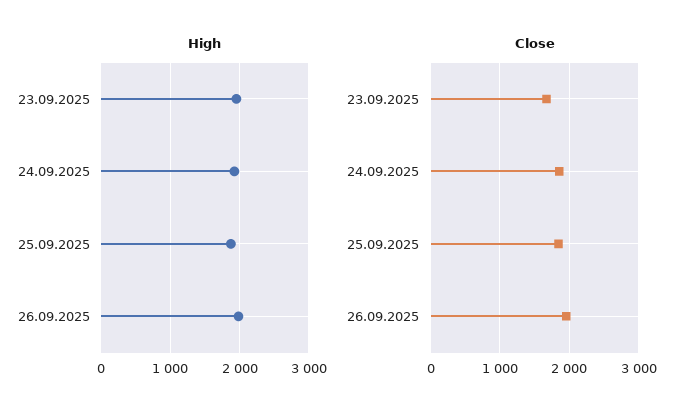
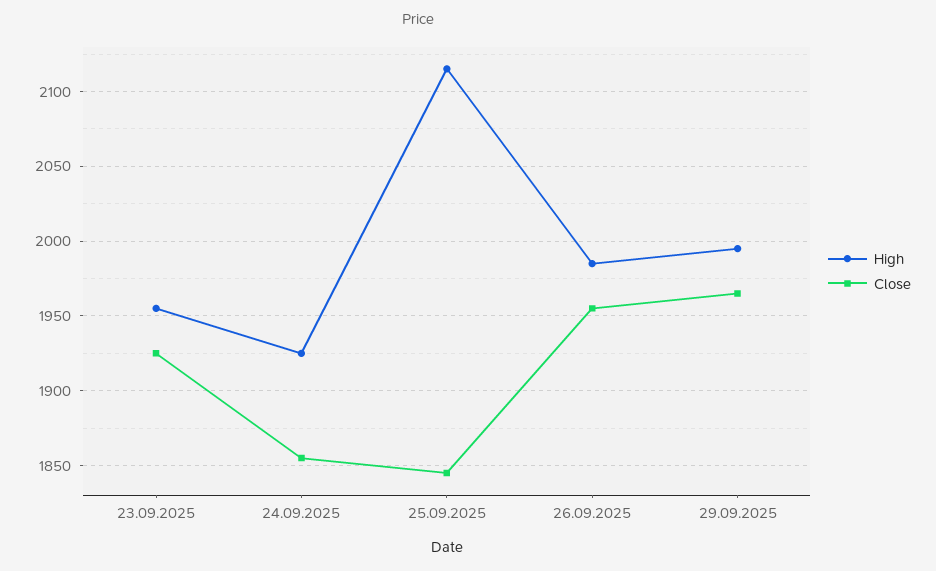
High, 25.09.2025: 1900 -> 2115
Close, 23.09.2025: 1700 -> 1925
High, 29.09.2025: none -> 1995
Close, 29.09.2025: none -> 1965

